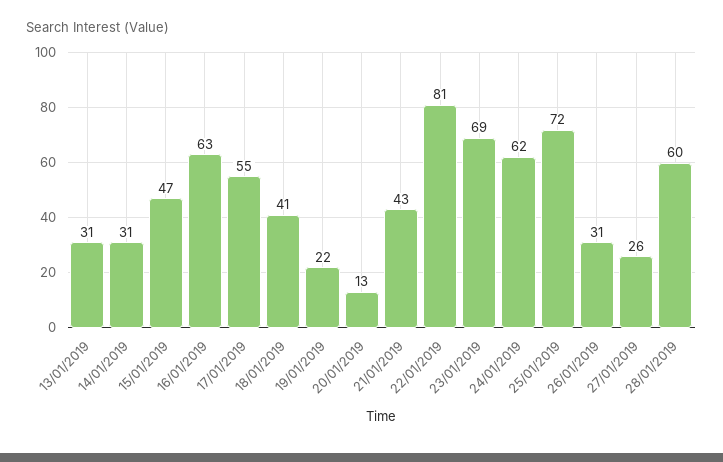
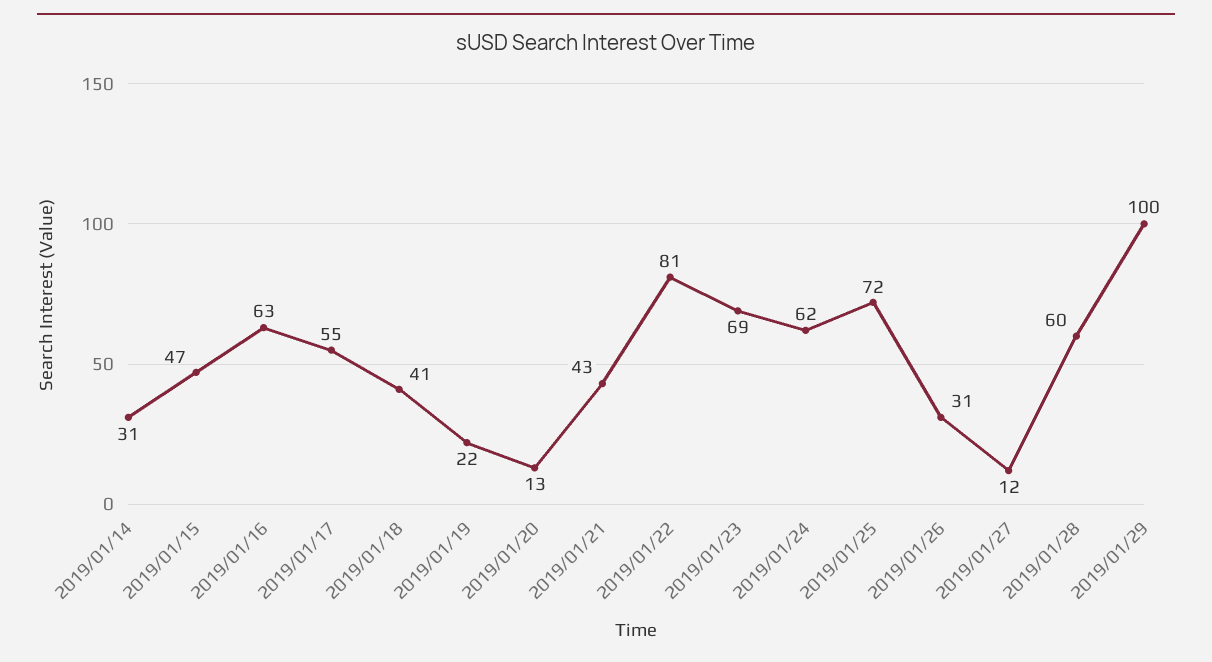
13/01/2019: 31 -> none
27/01/2019: 26 -> 12
2019/01/29: none -> 100

